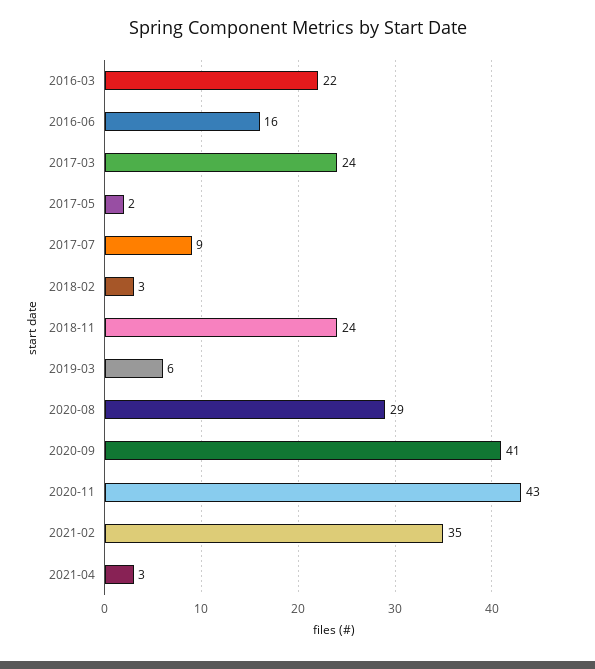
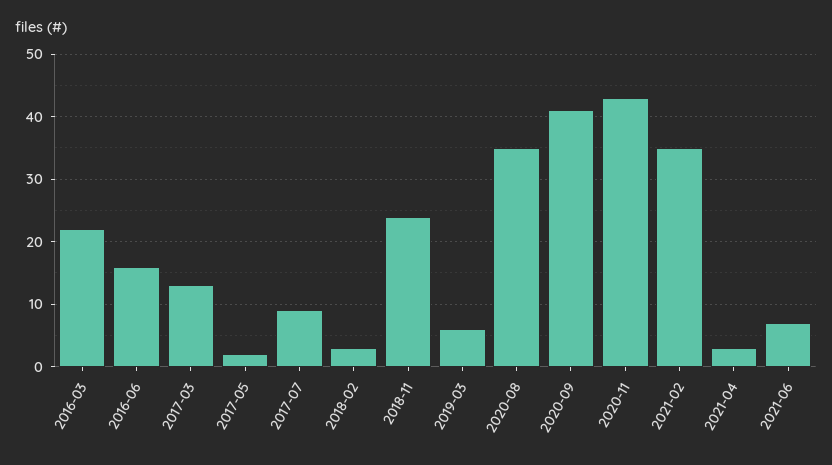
2017-03: 24 -> 13
2020-08: 29 -> 35
2021-06: none -> 7

